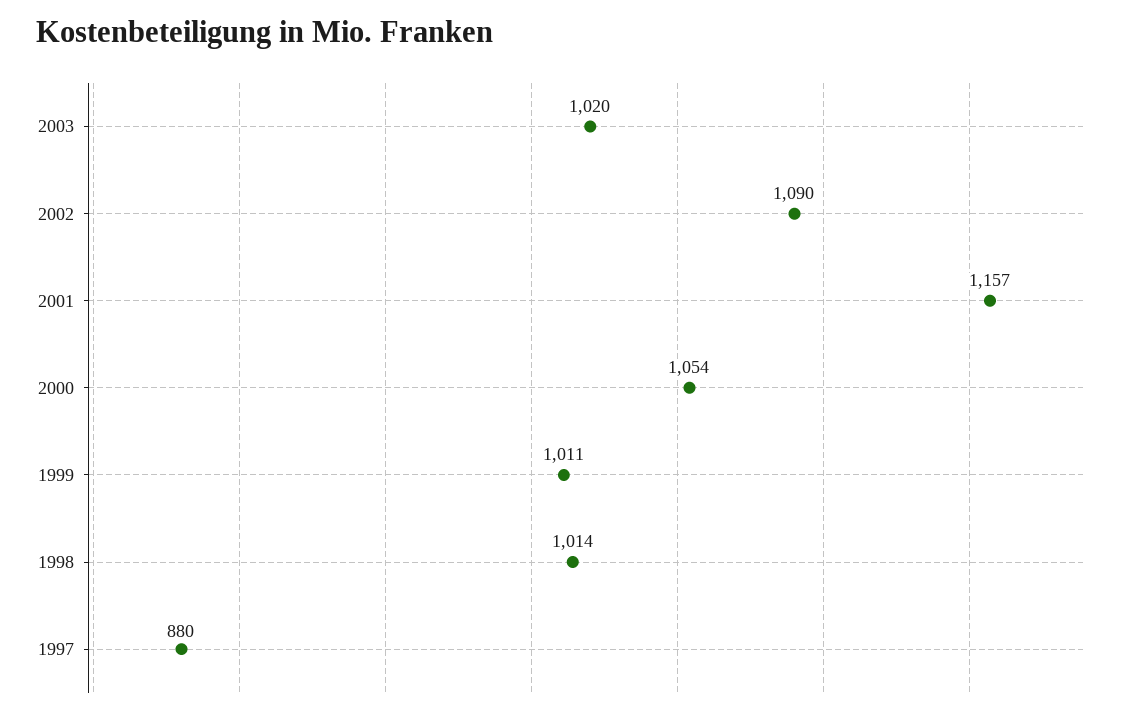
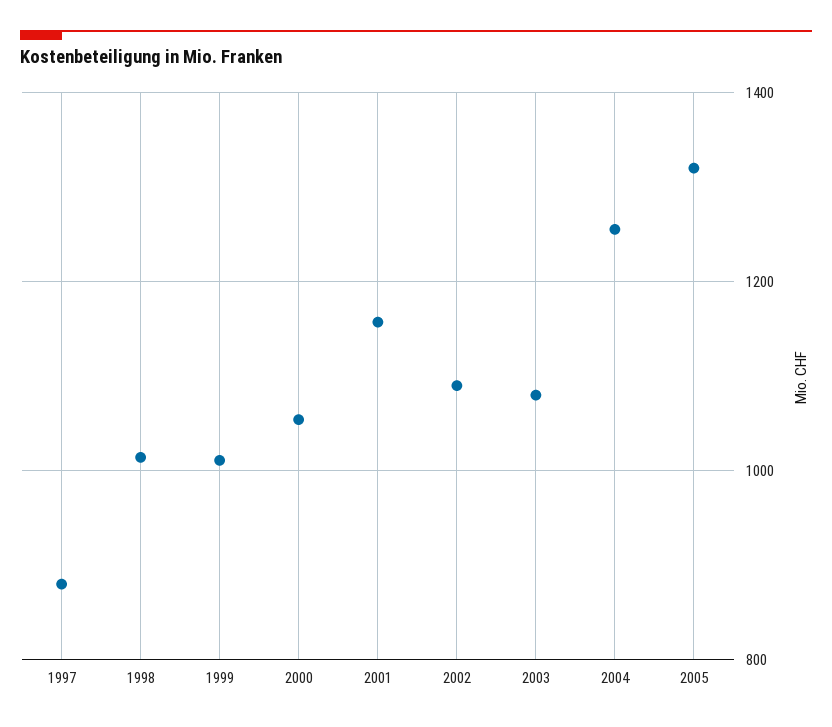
2003: 1020 -> 1080
2004: none -> 1260
2005: none -> 1320

